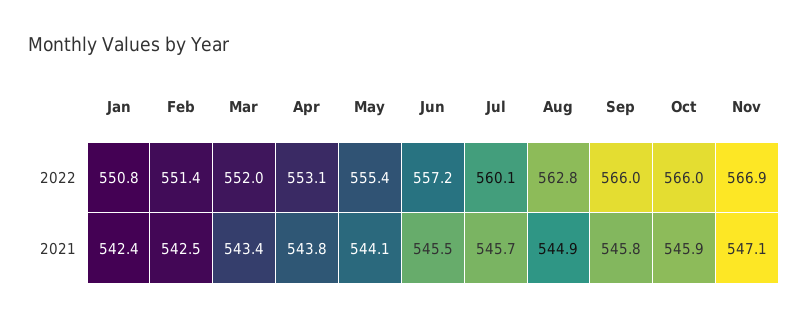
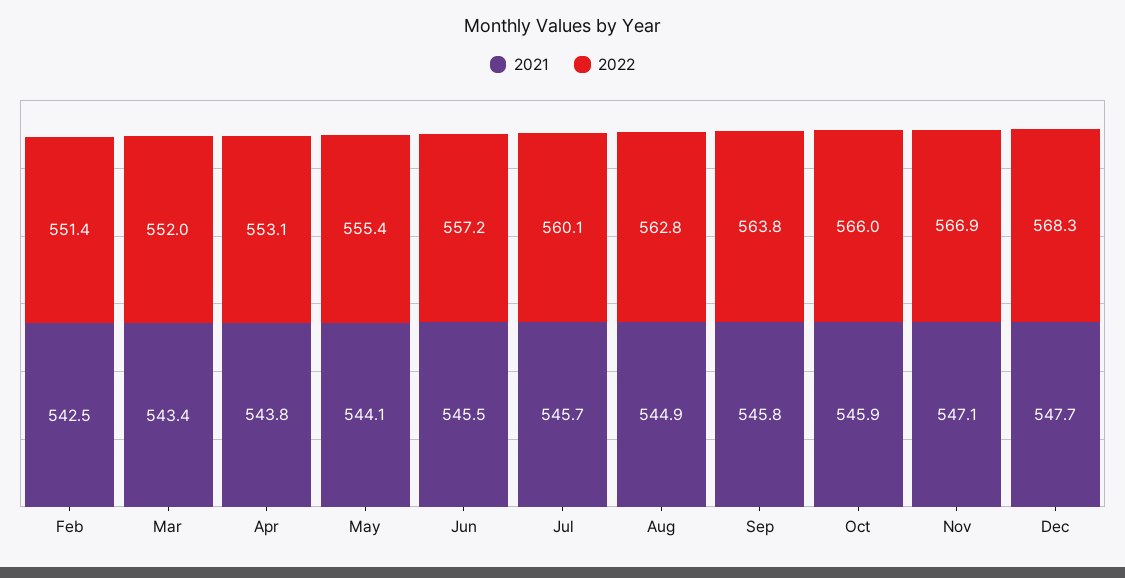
2022, Jan: 550.8 -> none
2022, Sep: 566 -> 563.8
2021, Jan: 542.4 -> none
2021, Dec: none -> 547.7
2022, Dec: none -> 568.3

